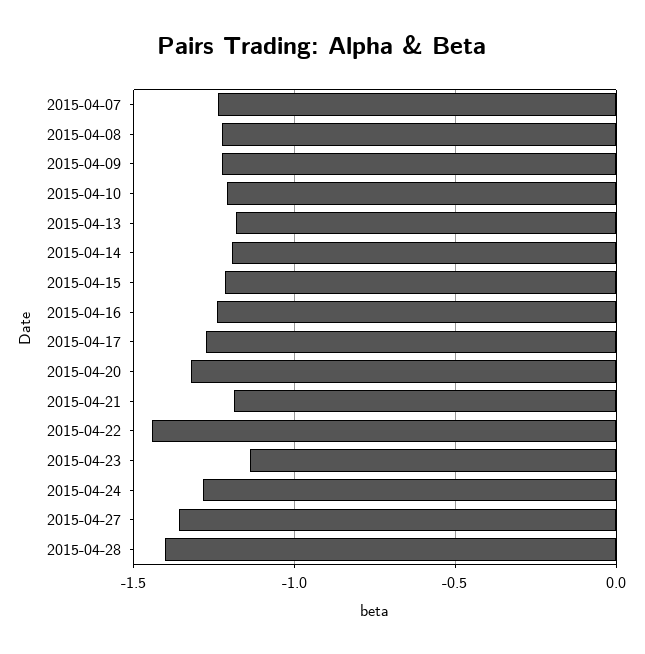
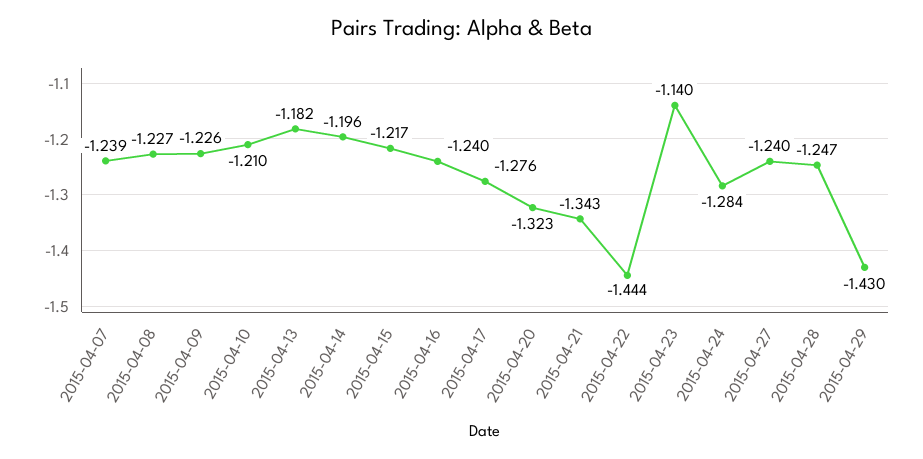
2015-04-21: -1.2 -> -1.343
2015-04-27: -1.35 -> -1.24
2015-04-28: -1.4 -> -1.247
2015-04-29: none -> -1.43

